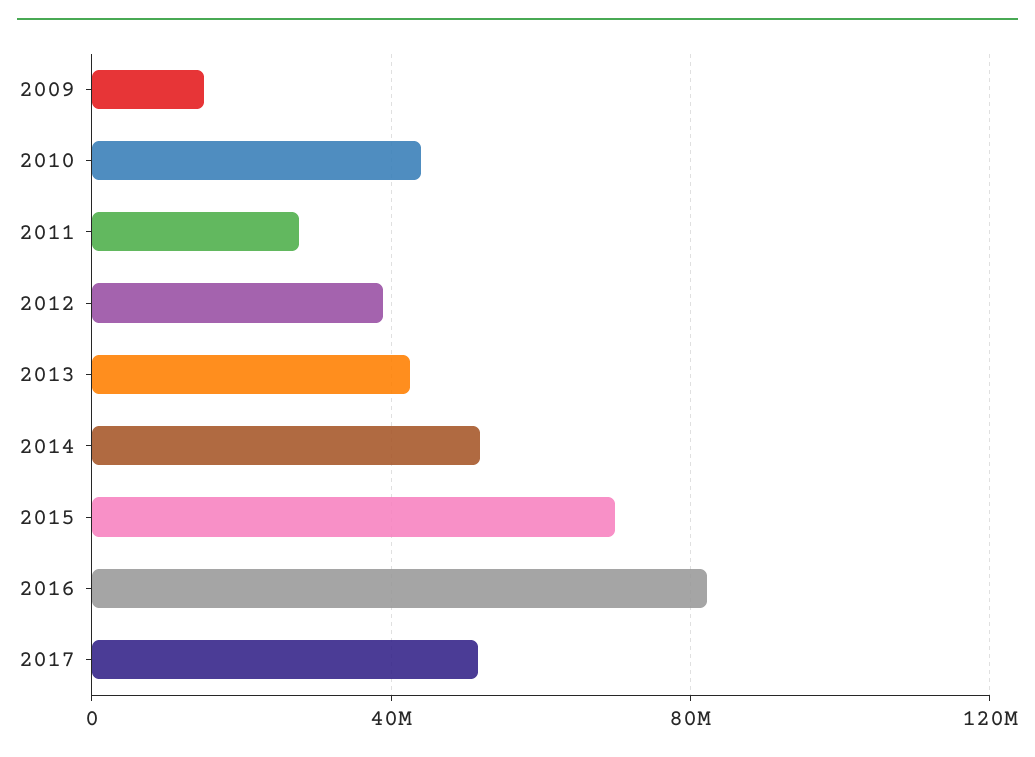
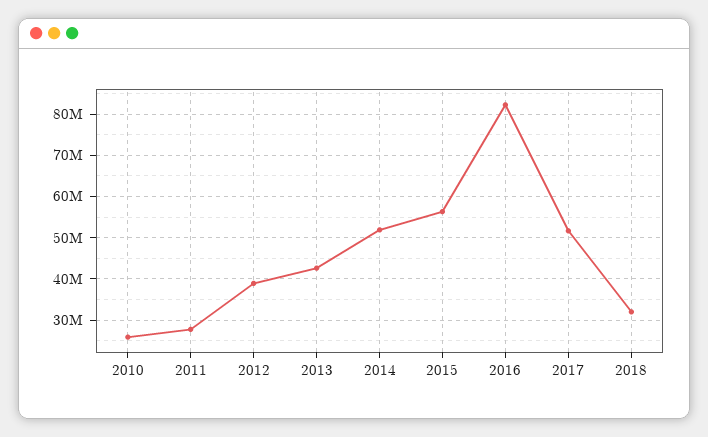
2009: 15000000 -> none
2010: 45000000 -> 26000000
2015: 70000000 -> 56000000
2018: none -> 32000000

